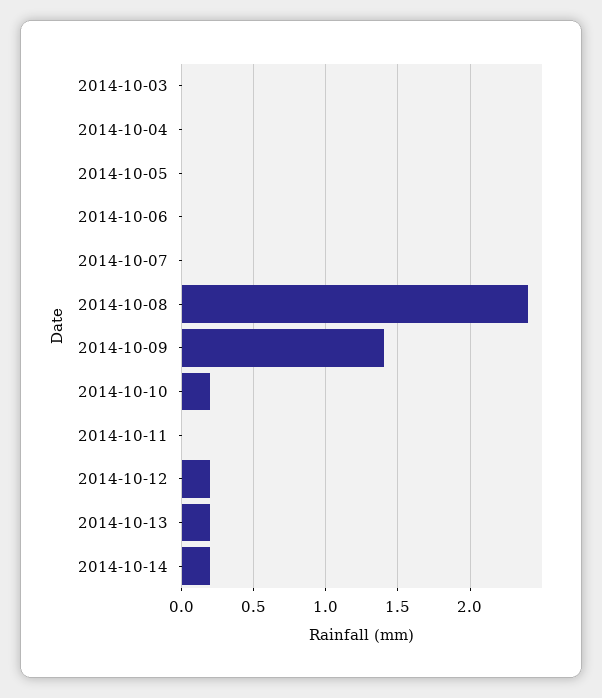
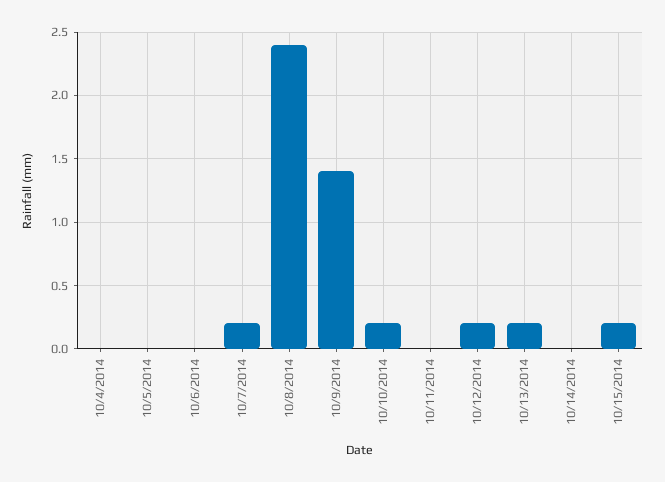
2014-10-03: 0 -> none
2014-10-07: 0 -> 0.2
2014-10-14: 0.2 -> 0
10/15/2014: none -> 0.2

